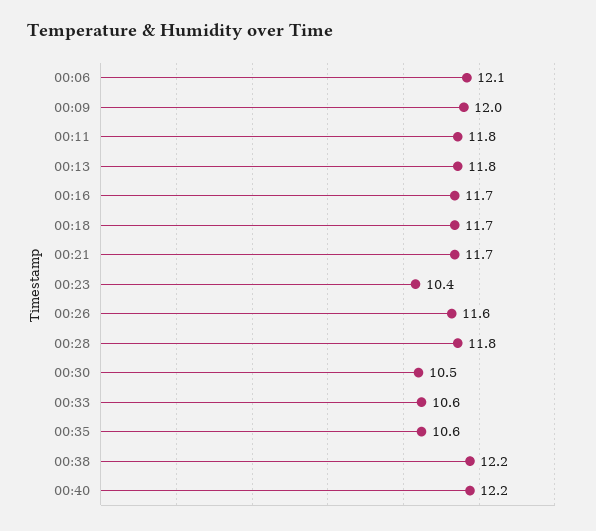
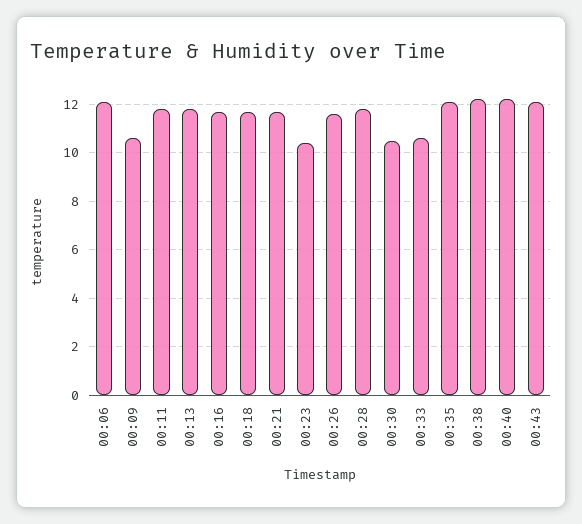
00:09: 12 -> 10.5
00:35: 10.6 -> 12
00:43: none -> 12

